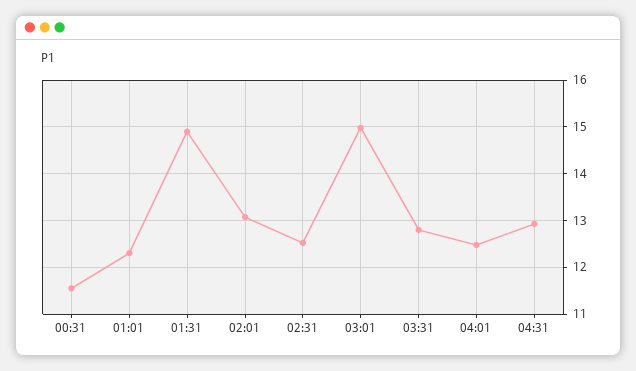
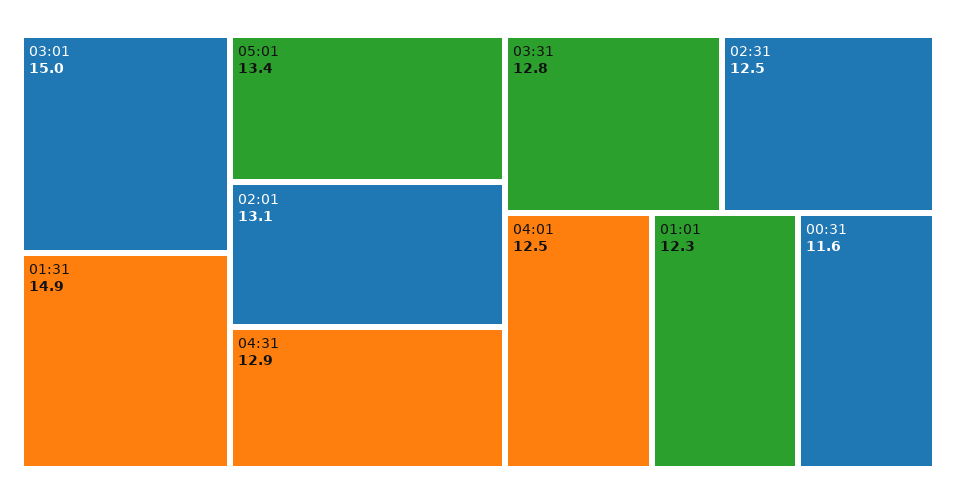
05:01: none -> 13.4

